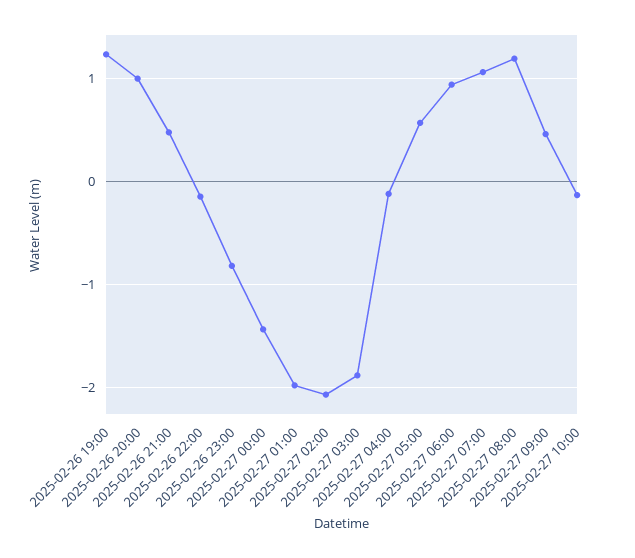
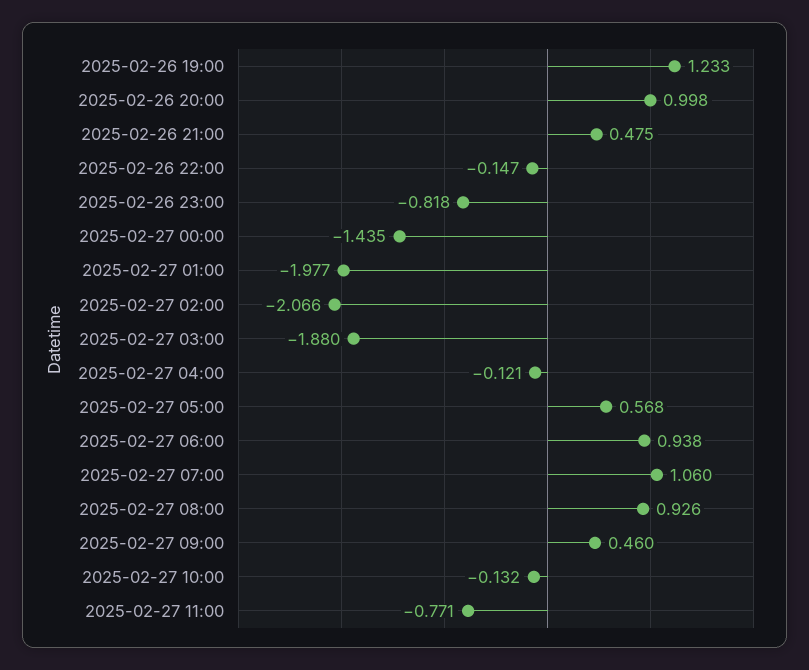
2025-02-27 08:00: 1.2 -> 0.926
2025-02-27 11:00: none -> -0.771

